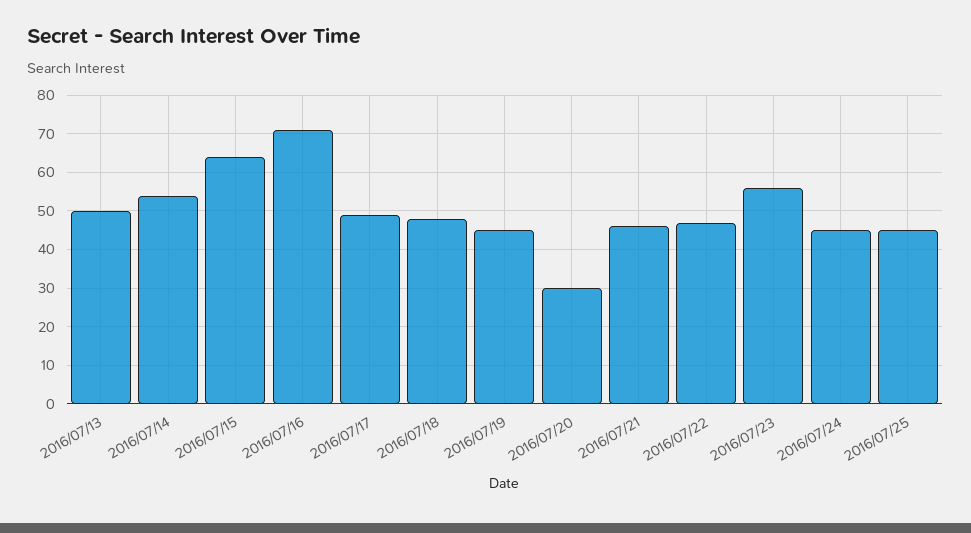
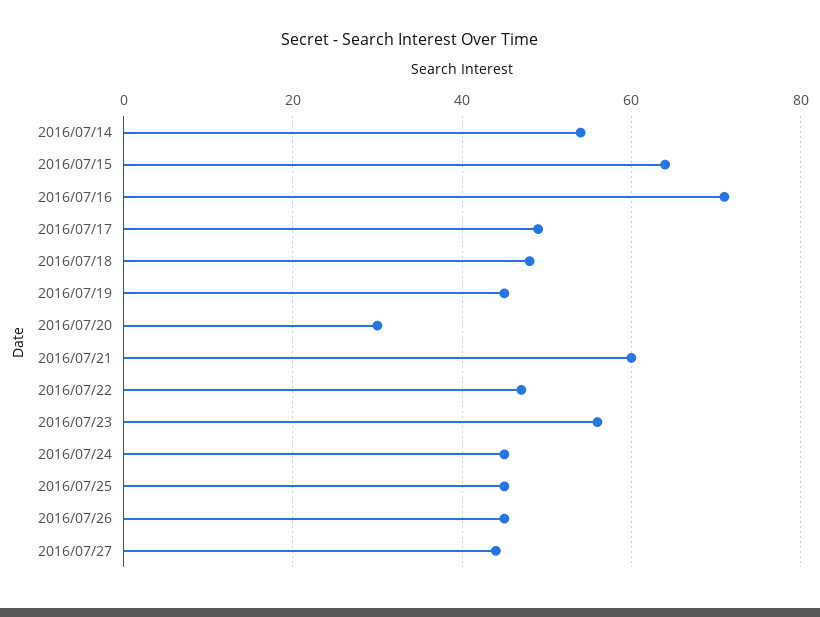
2016/07/13: 50 -> none
2016/07/21: 45 -> 60
2016/07/26: none -> 45
2016/07/27: none -> 45

